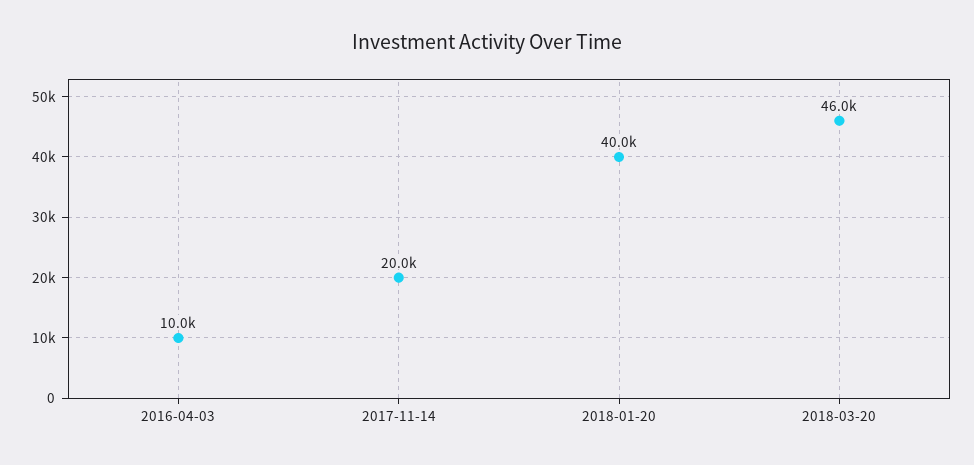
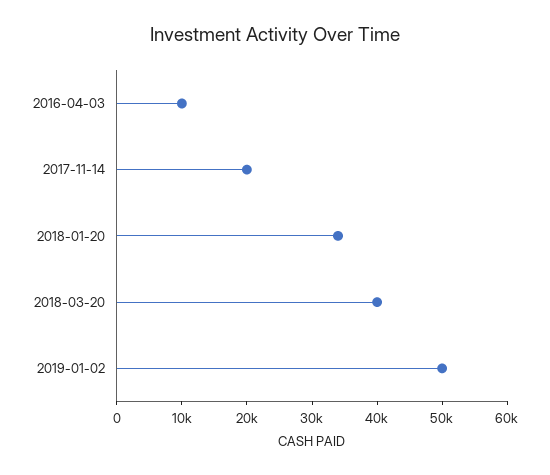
2018-01-20: 40000 -> 34000
2018-03-20: 46000 -> 40000
2019-01-02: none -> 50000

